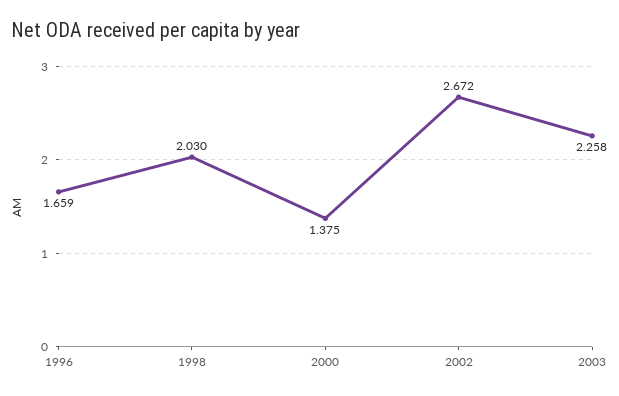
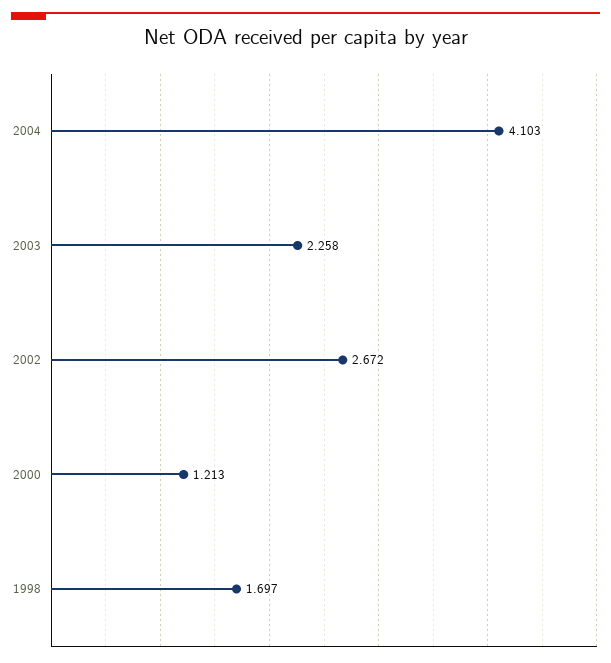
1996: 1.659 -> none
1998: 2.03 -> 1.697
2000: 1.375 -> 1.213
2004: none -> 4.103

